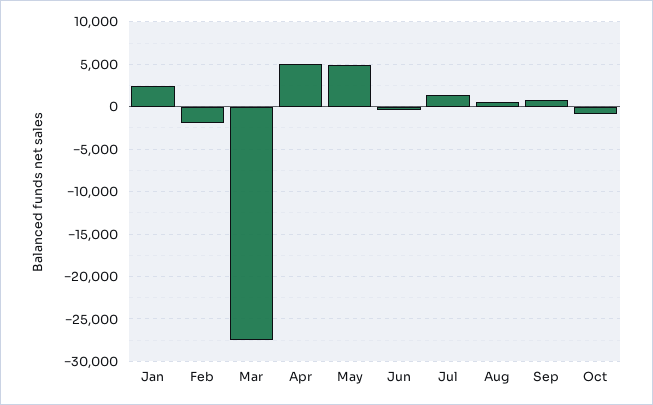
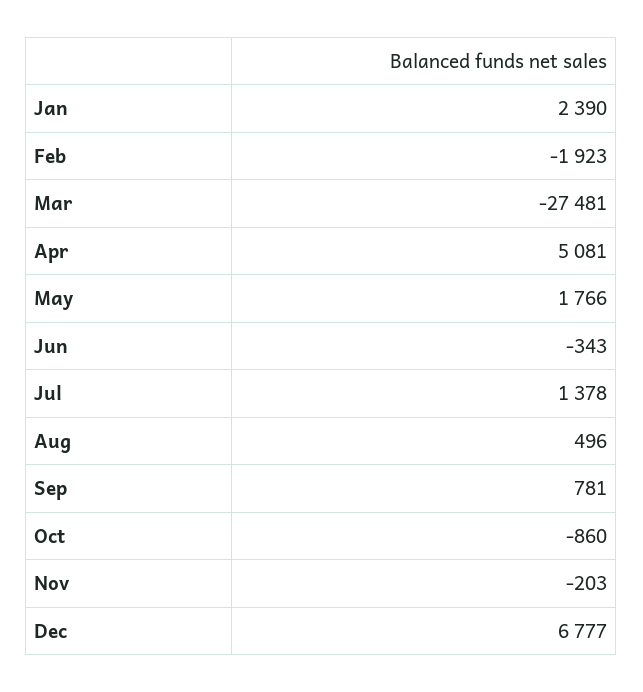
May: 5000 -> 1766
Nov: none -> -203
Dec: none -> 6777

